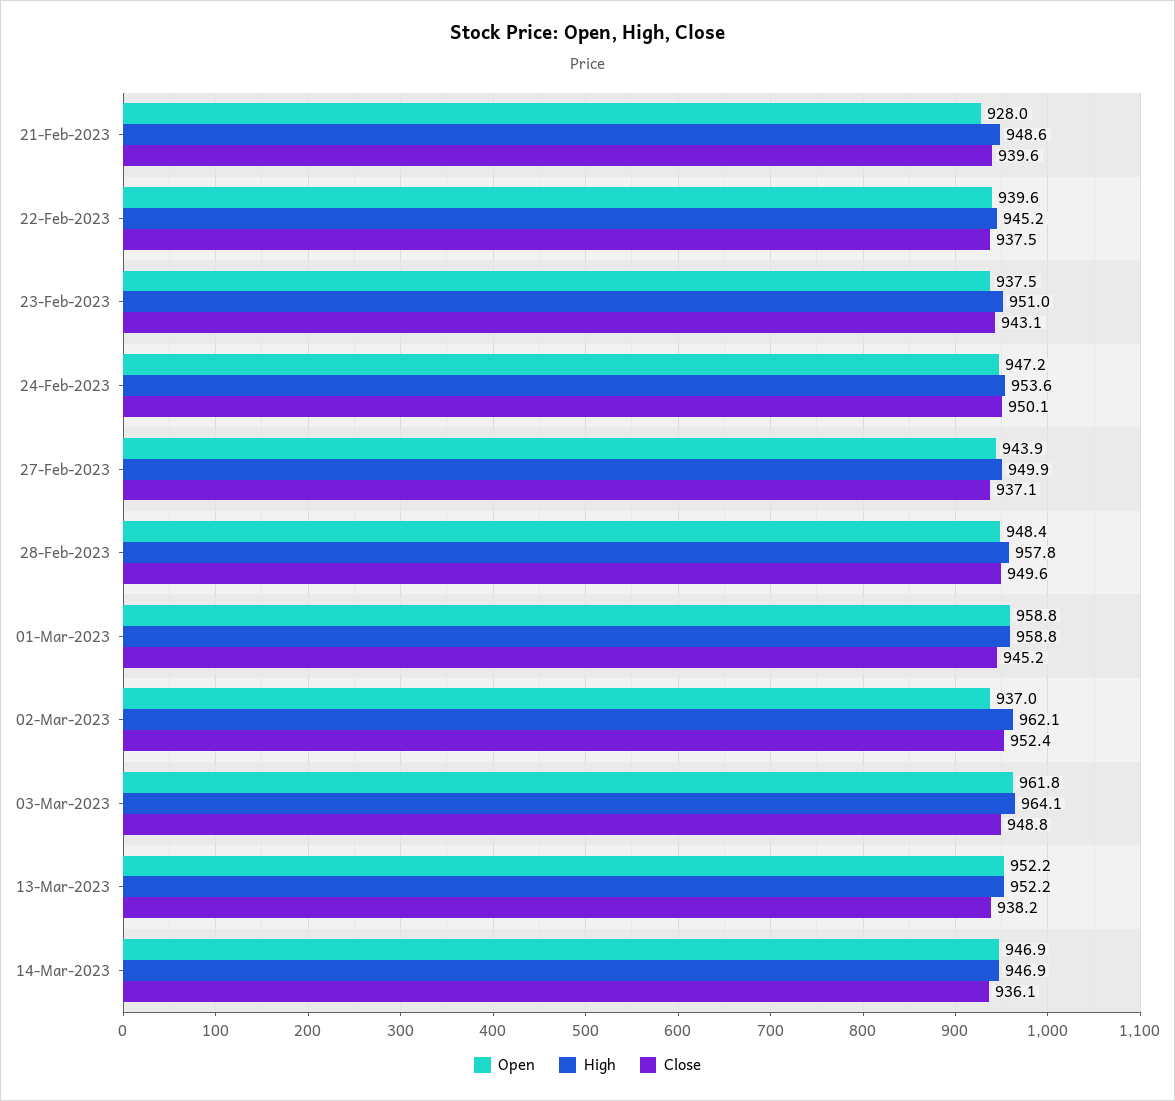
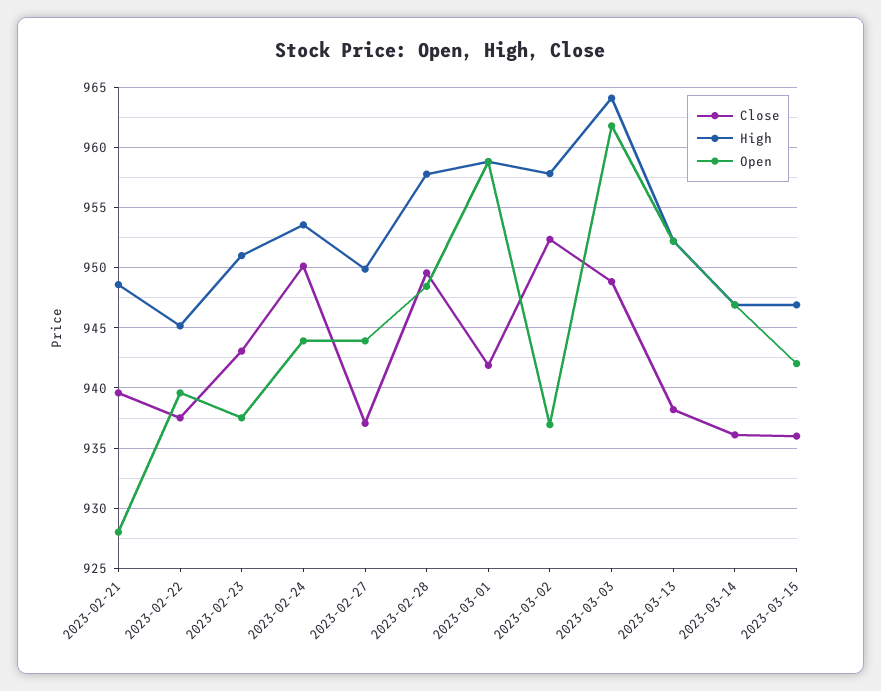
Open, 24-Feb-2023: 947.2 -> 944
Close, 01-Mar-2023: 945.2 -> 942
High, 02-Mar-2023: 962.1 -> 958
Close, 2023-03-15: none -> 936
High, 2023-03-15: none -> 947
Open, 2023-03-15: none -> 942

